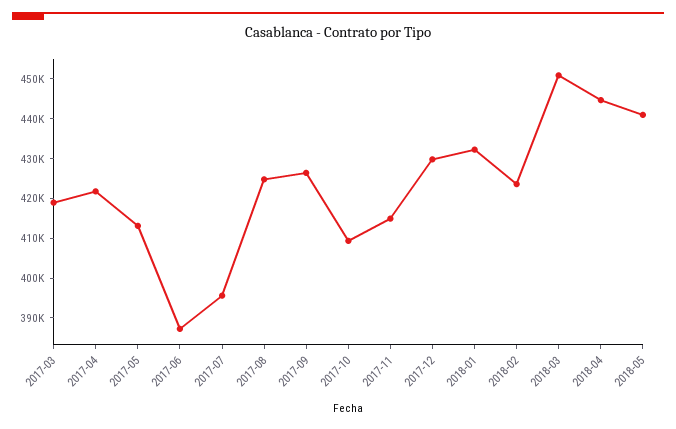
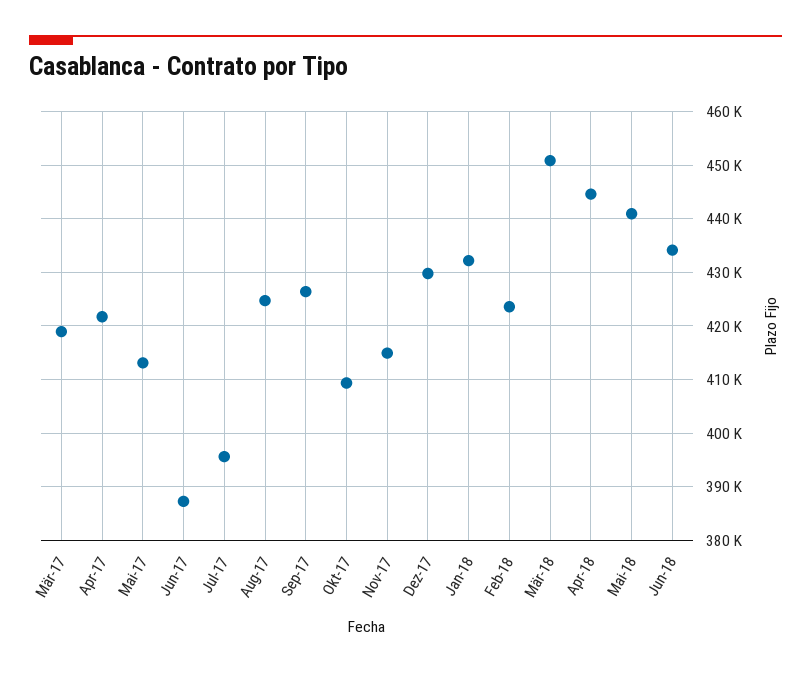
Jun-18: none -> 434000

